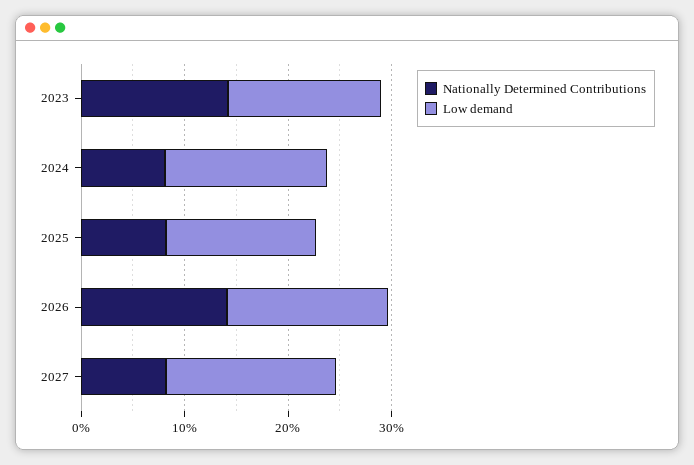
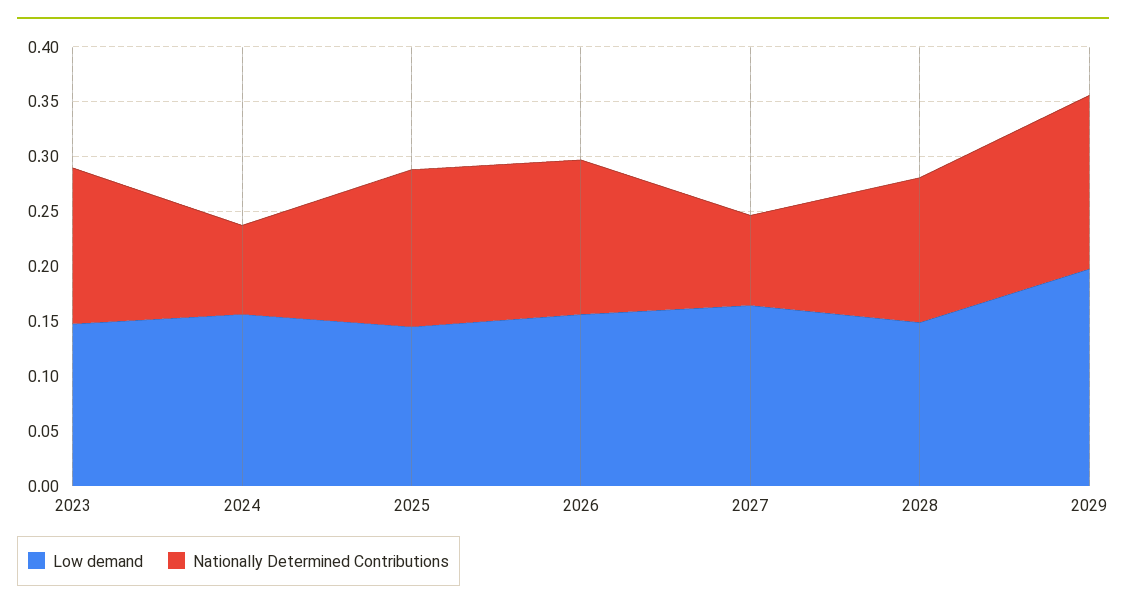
Nationally Determined Contributions, 2025: 0.08 -> 0.14
Low demand, 2028: none -> 0.15
Nationally Determined Contributions, 2028: none -> 0.13
Low demand, 2029: none -> 0.2
Nationally Determined Contributions, 2029: none -> 0.16

